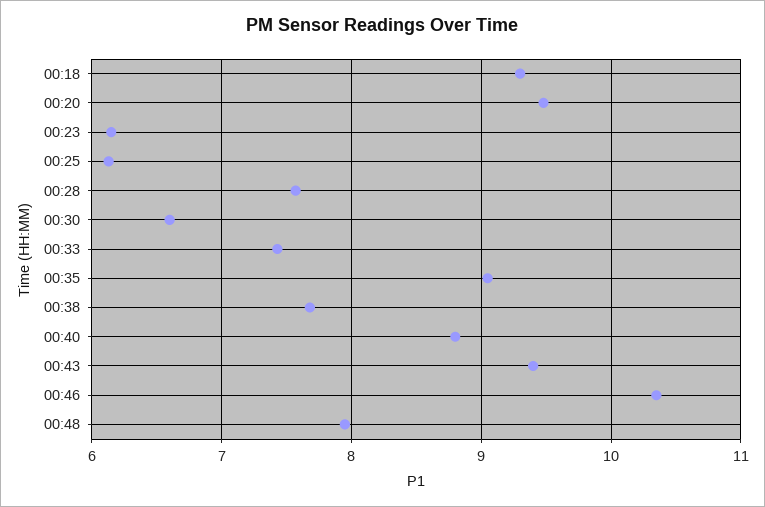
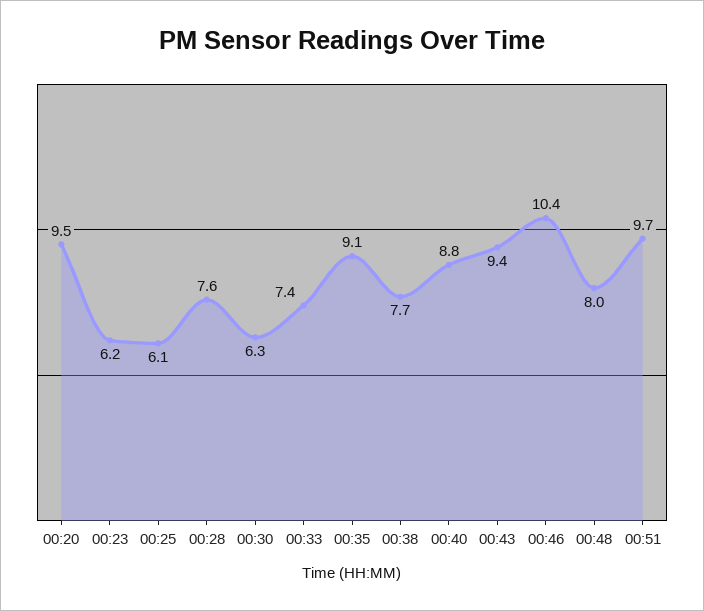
00:18: 9.3 -> none
00:30: 6.6 -> 6.3
00:51: none -> 9.7

